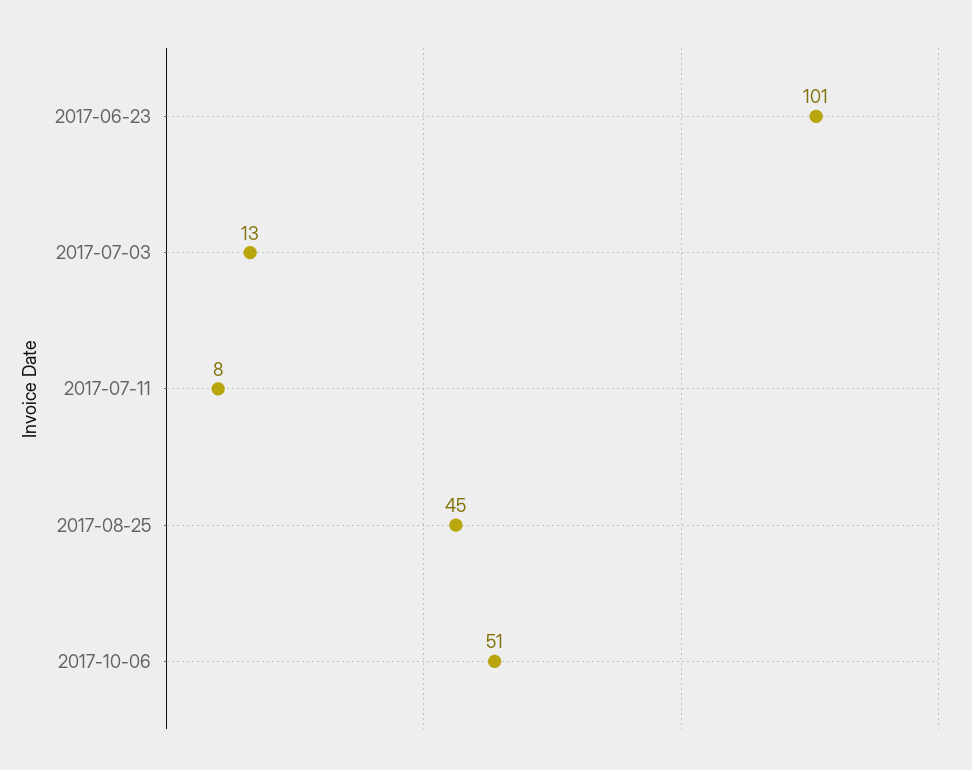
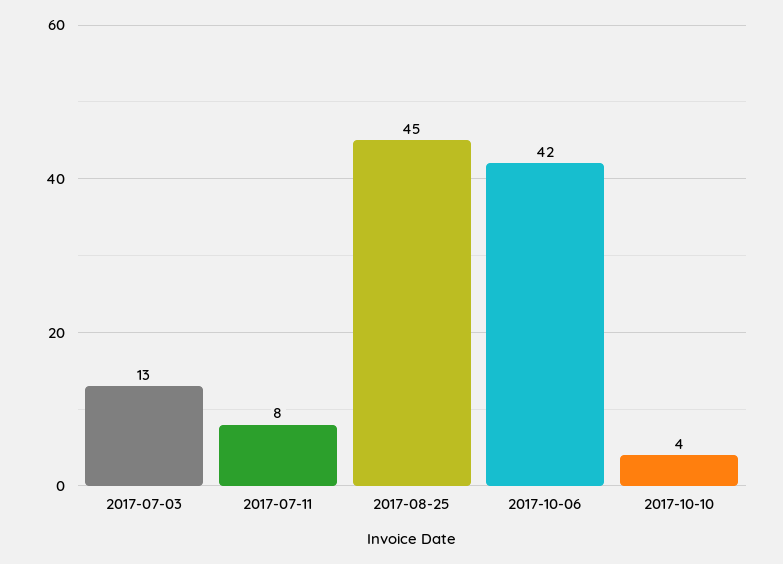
2017-06-23: 101 -> none
2017-10-06: 51 -> 42
2017-10-10: none -> 4

